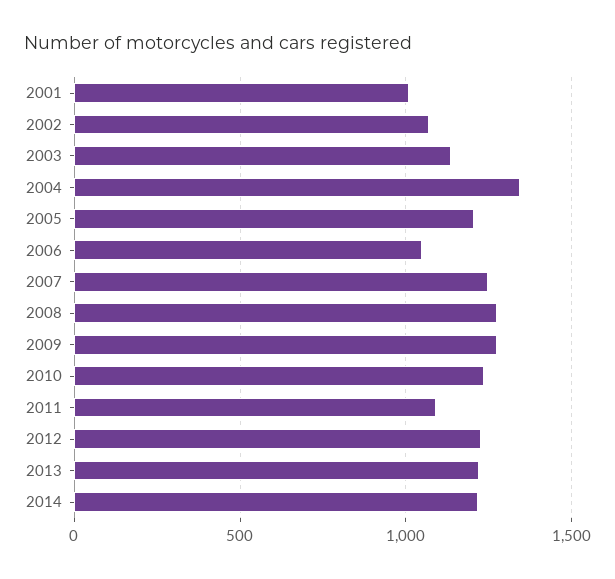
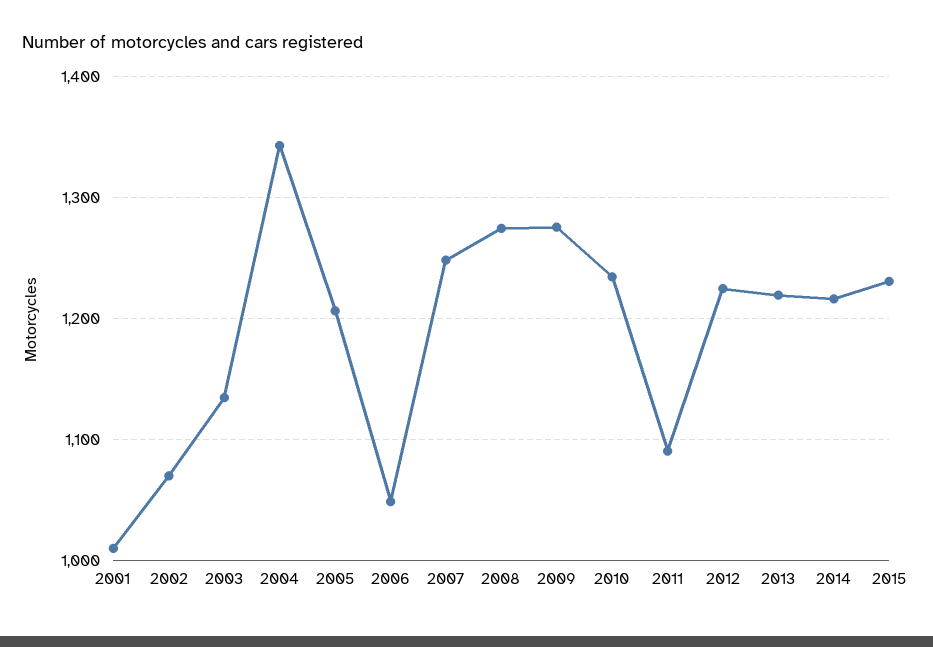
2015: none -> 1230

